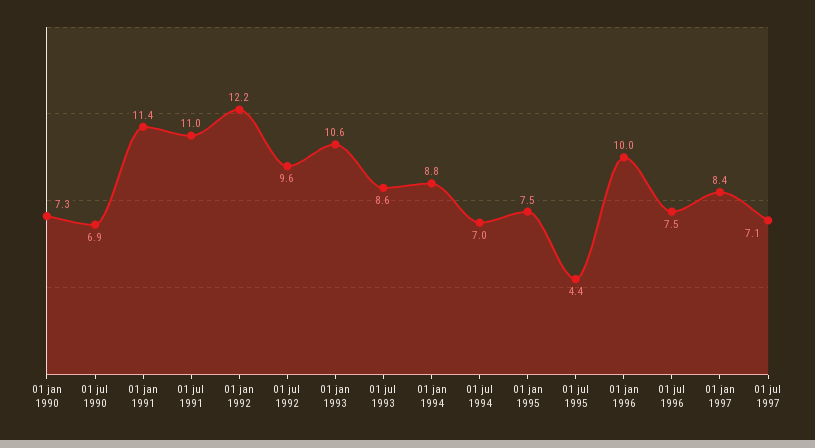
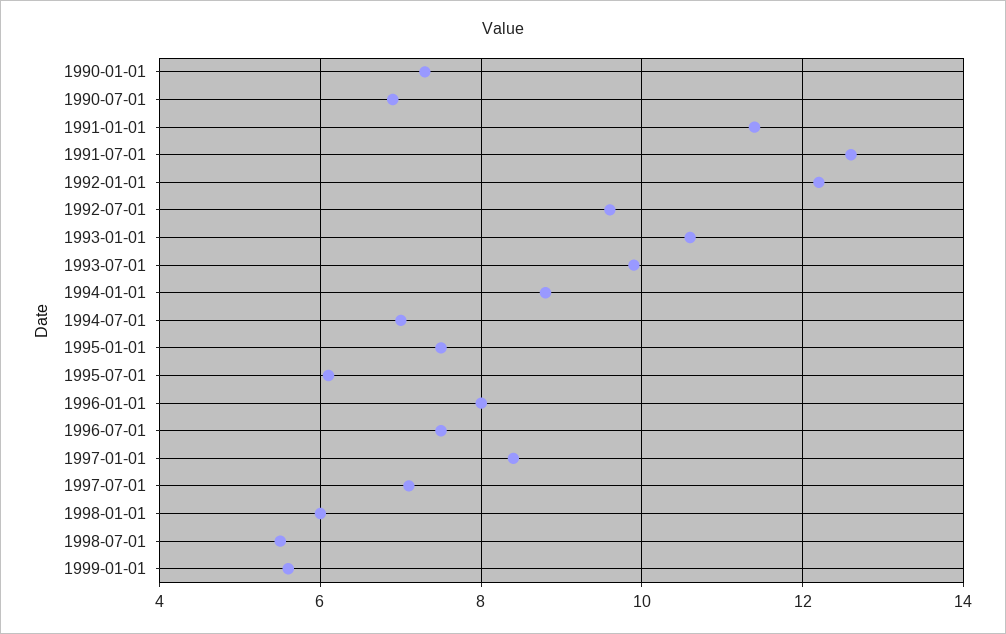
01 jul 1991: 11 -> 12.5
01 jul 1993: 8.6 -> 10
01 jul 1995: 4.4 -> 6
01 jan 1996: 10 -> 8
1998-01-01: none -> 6
1998-07-01: none -> 5.5
1999-01-01: none -> 5.5

